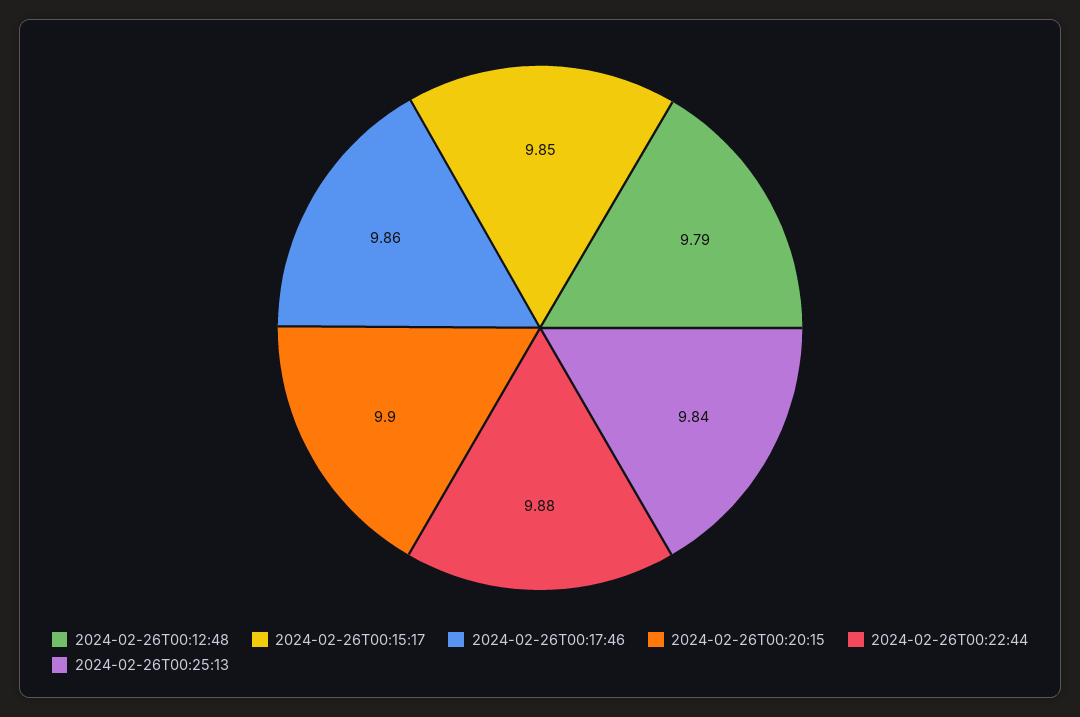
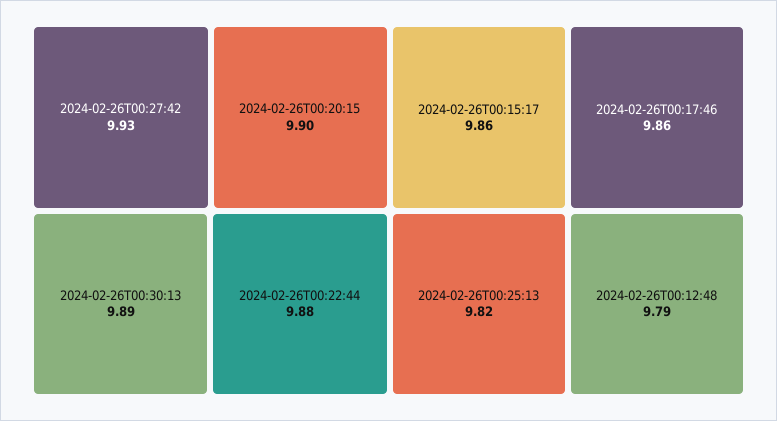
2024-02-26T00:15:17: 9.85 -> 9.86
2024-02-26T00:25:13: 9.84 -> 9.82
2024-02-26T00:27:42: none -> 9.93
2024-02-26T00:30:13: none -> 9.89

